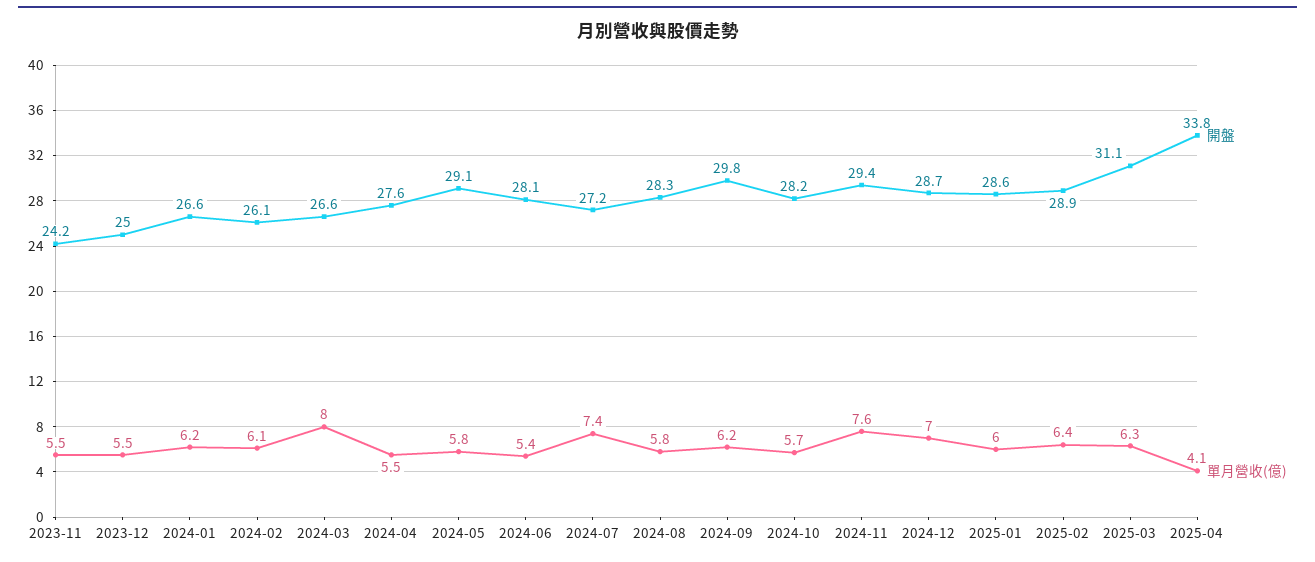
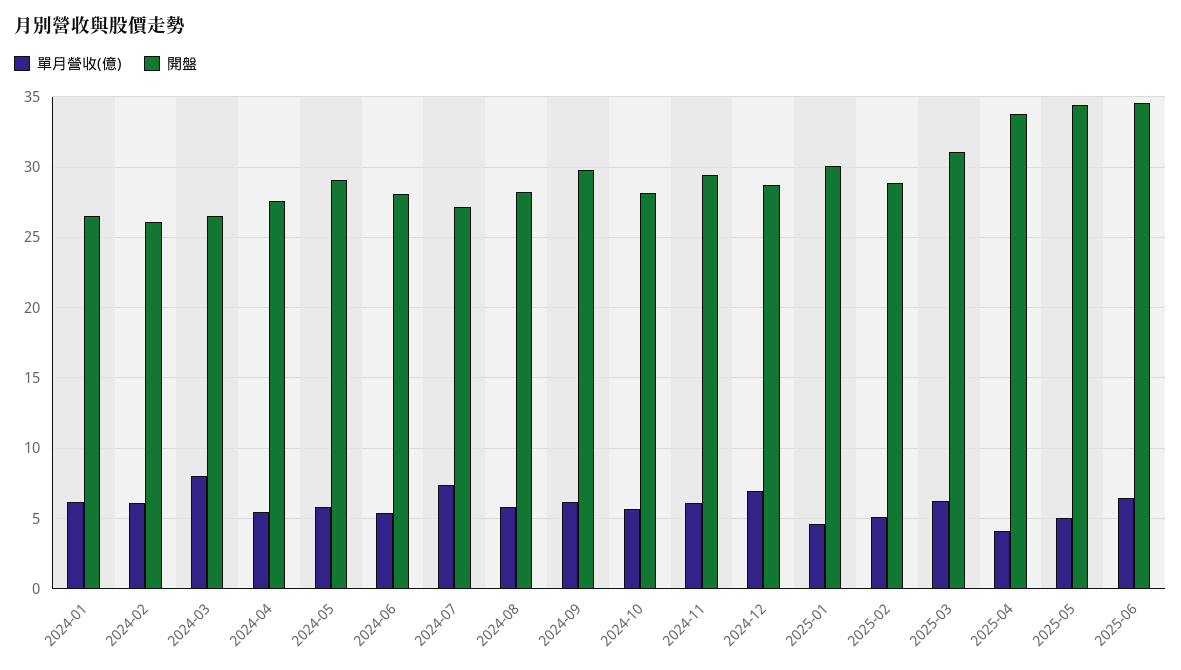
開盤, 2023-11: 24.2 -> none
單月營收(億), 2023-11: 5.5 -> none
開盤, 2023-12: 25 -> none
單月營收(億), 2023-12: 5.5 -> none
單月營收(億), 2024-11: 7.6 -> 6
開盤, 2025-01: 28.6 -> 30
單月營收(億), 2025-01: 6 -> 4.5
單月營收(億), 2025-02: 6.4 -> 5
單月營收(億), 2025-05: none -> 5
開盤, 2025-05: none -> 34.5
單月營收(億), 2025-06: none -> 6.5
開盤, 2025-06: none -> 34.5

